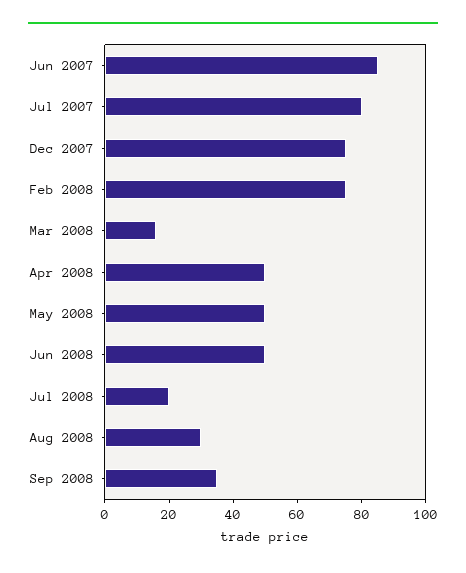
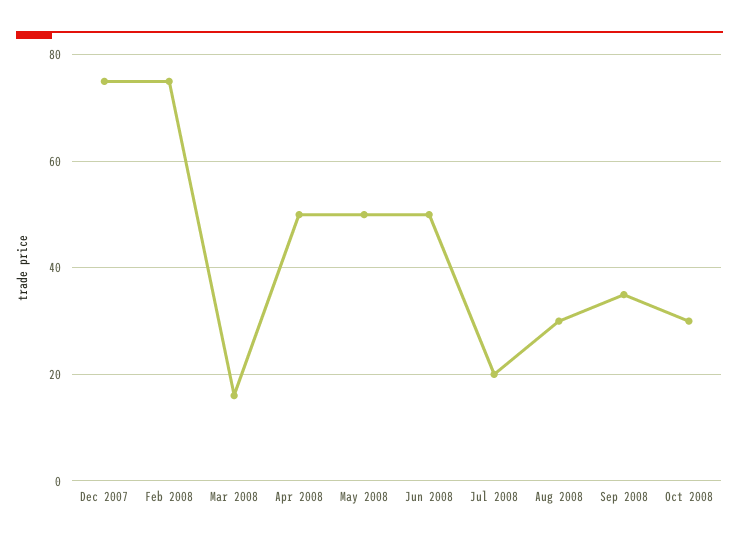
Jun 2007: 85 -> none
Jul 2007: 80 -> none
Oct 2008: none -> 30

